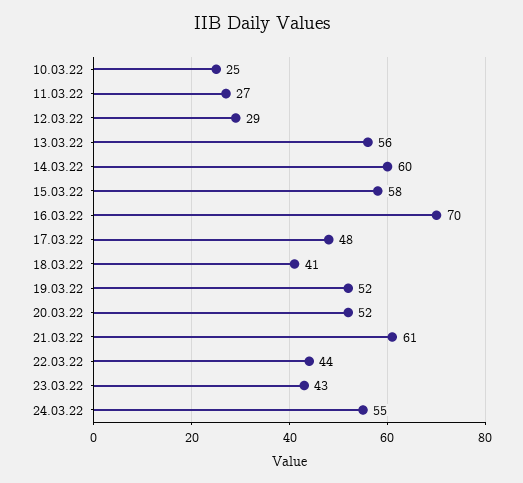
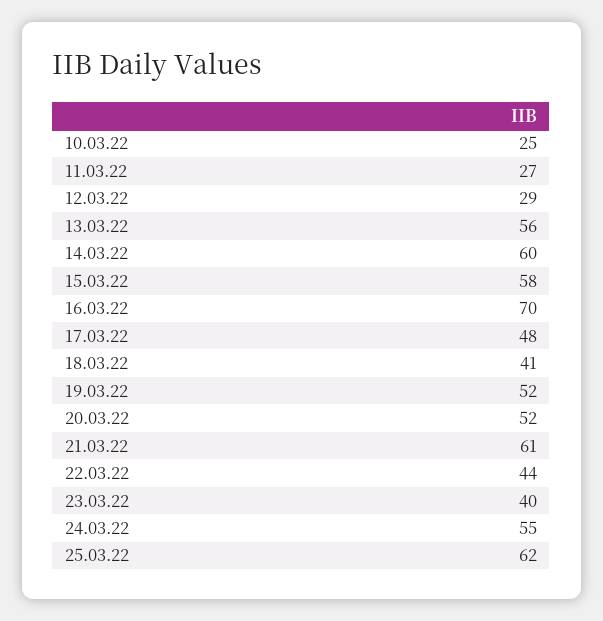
23.03.22: 43 -> 40
25.03.22: none -> 62

